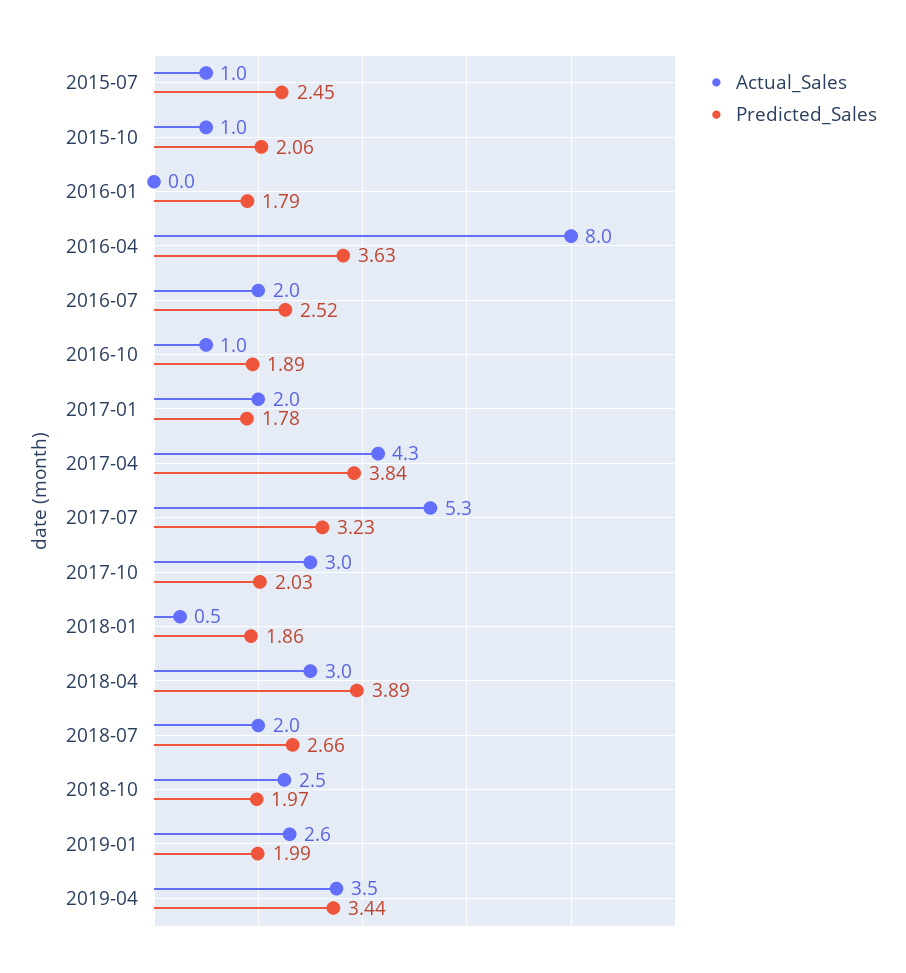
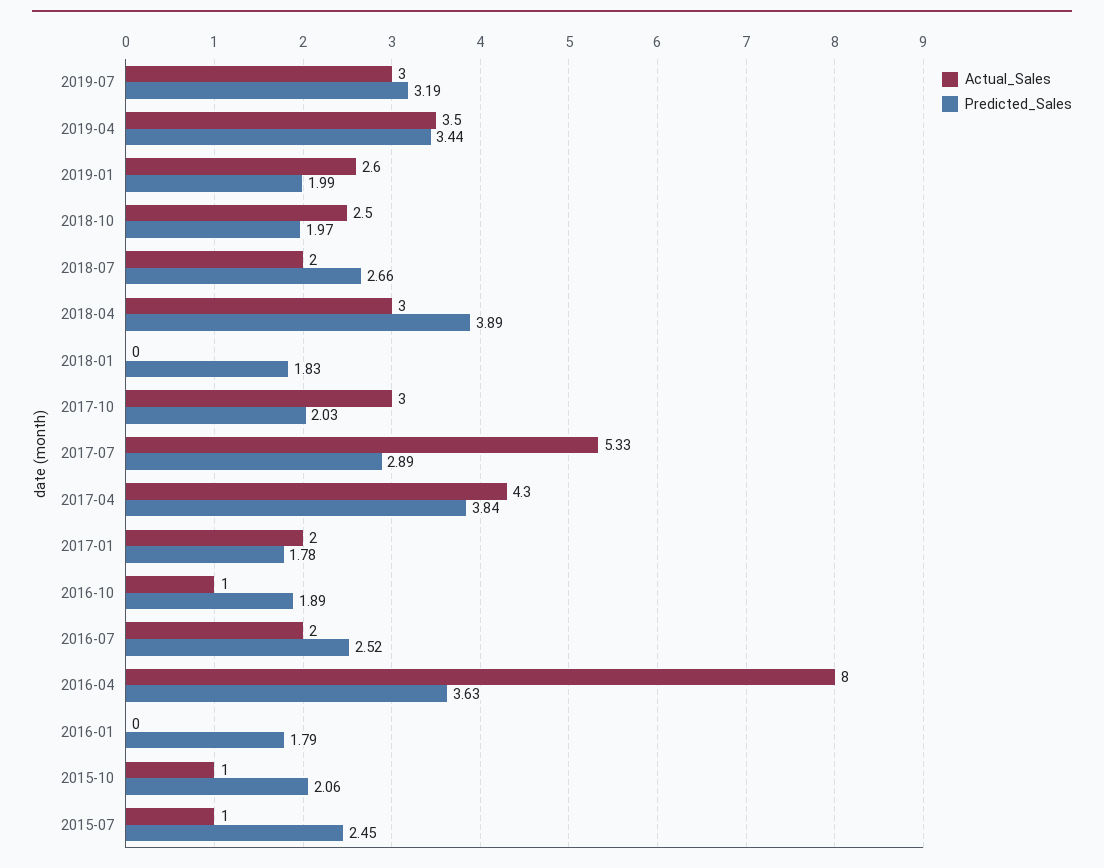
Predicted_Sales, 2017-07: 3.23 -> 2.89
Actual_Sales, 2018-01: 0.5 -> 0
Predicted_Sales, 2018-01: 1.86 -> 1.83
Actual_Sales, 2019-07: none -> 3
Predicted_Sales, 2019-07: none -> 3.19

